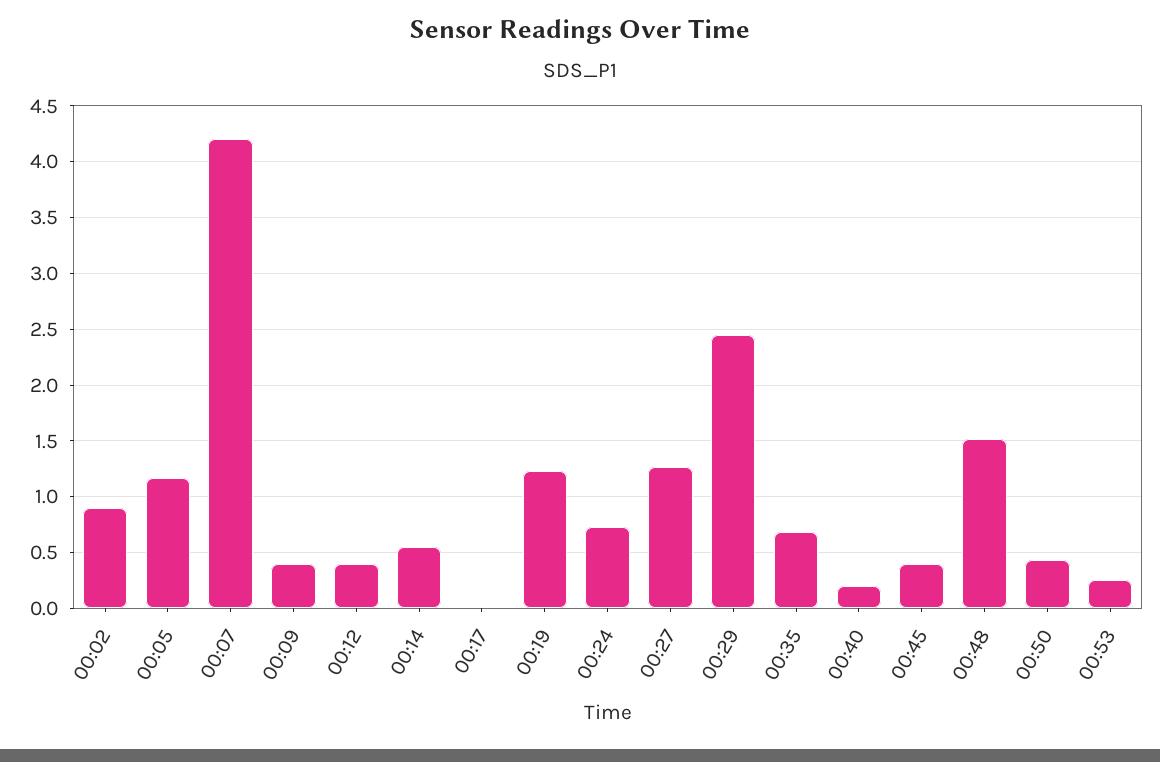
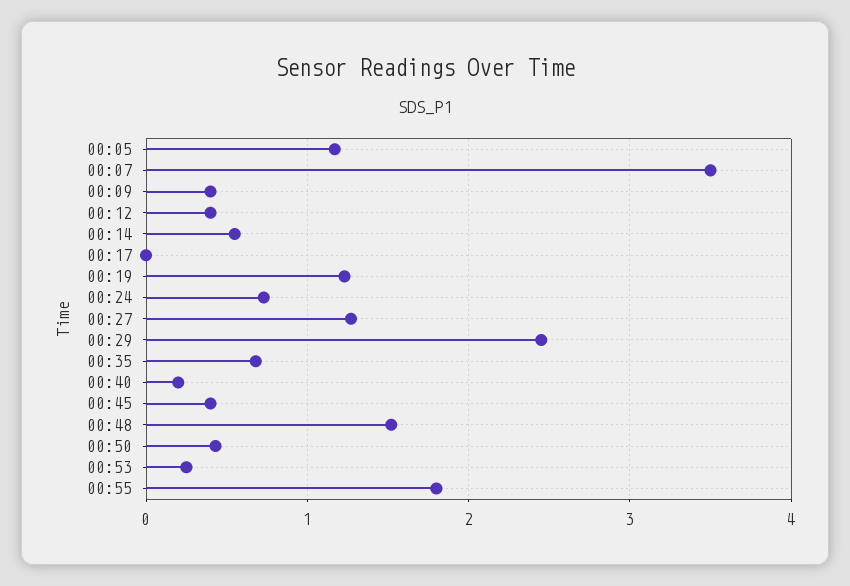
00:02: 0.9 -> none
00:07: 4.2 -> 3.5
00:55: none -> 1.8

